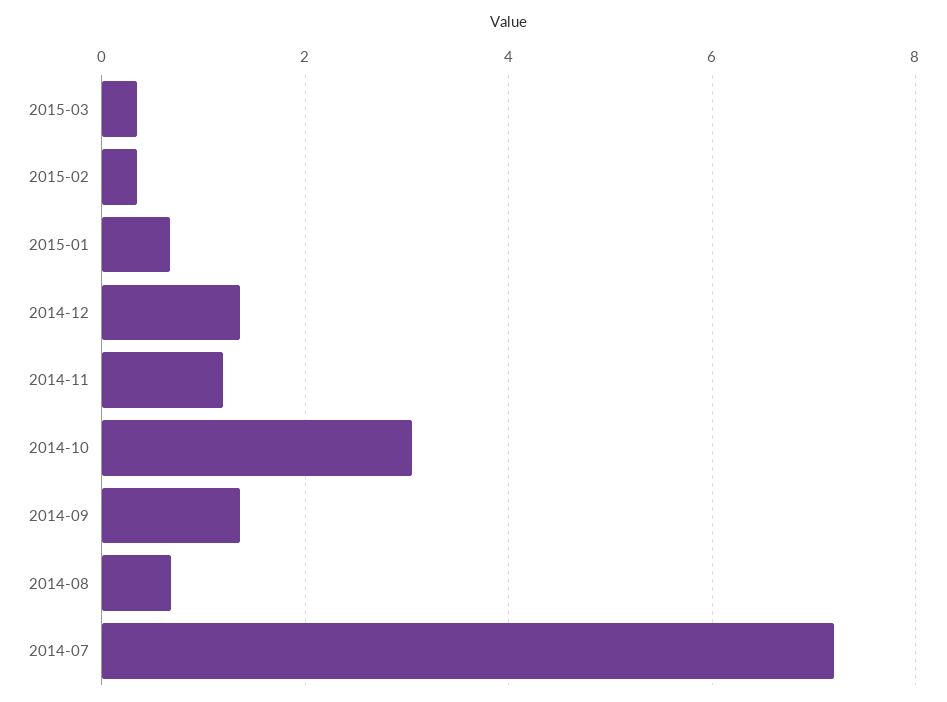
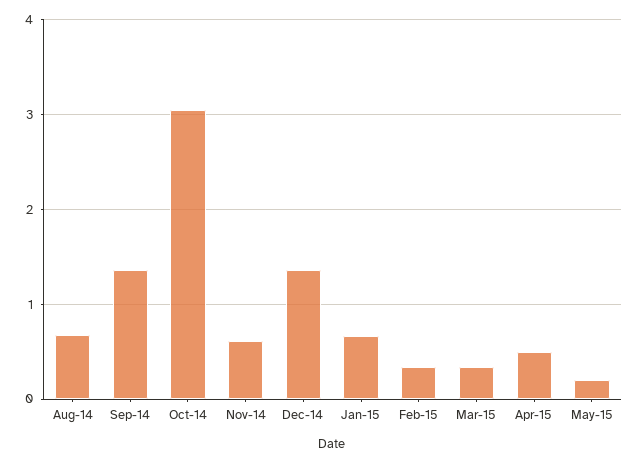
2014-11: 1.2 -> 0.6
2014-07: 7.2 -> none
Apr-15: none -> 0.5
May-15: none -> 0.2

